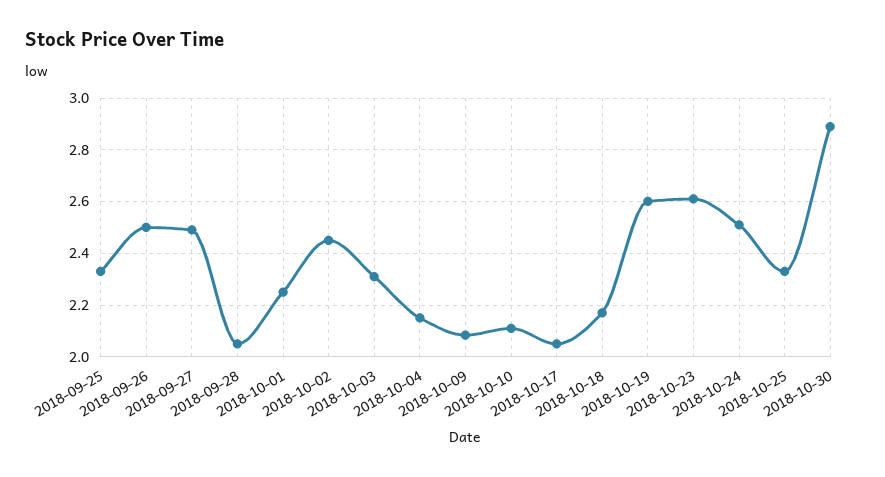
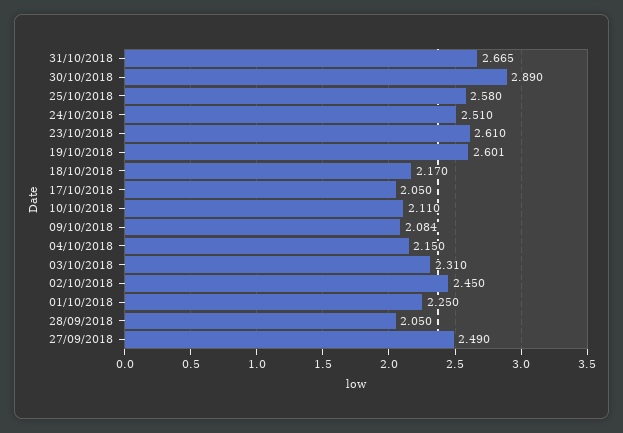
2018-09-25: 2.325 -> none
2018-09-26: 2.5 -> none
2018-10-25: 2.325 -> 2.58
31/10/2018: none -> 2.665

